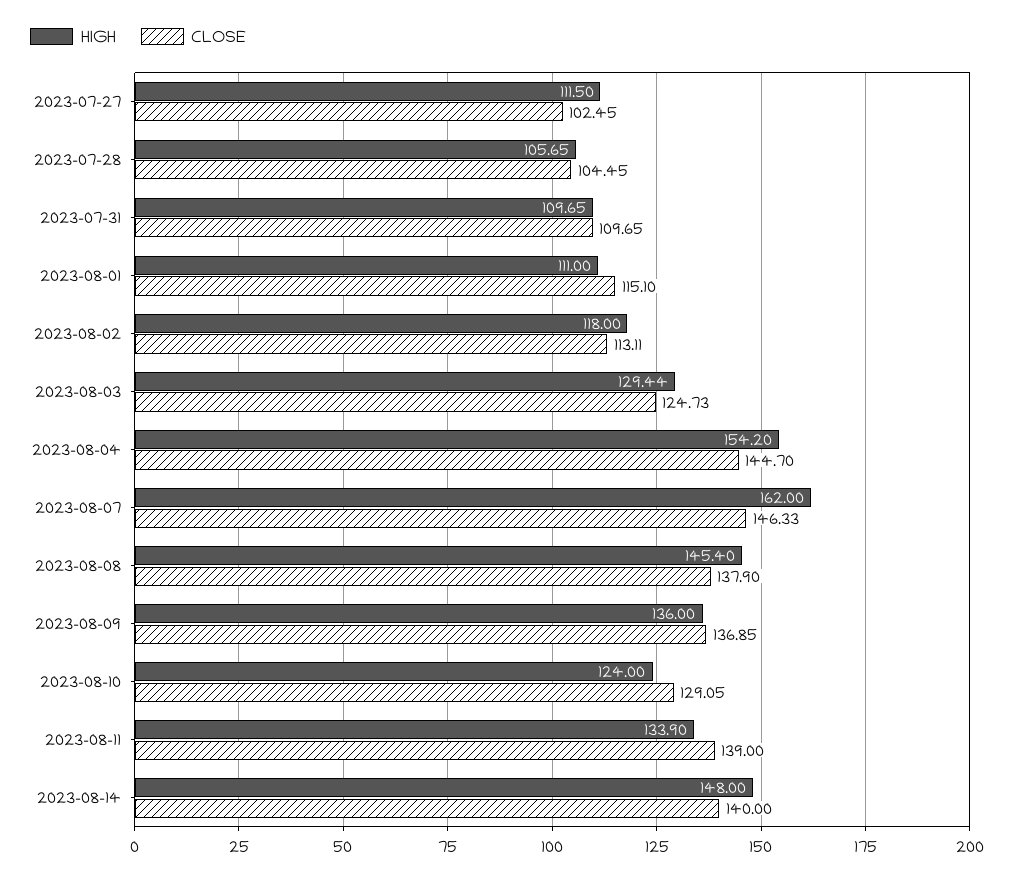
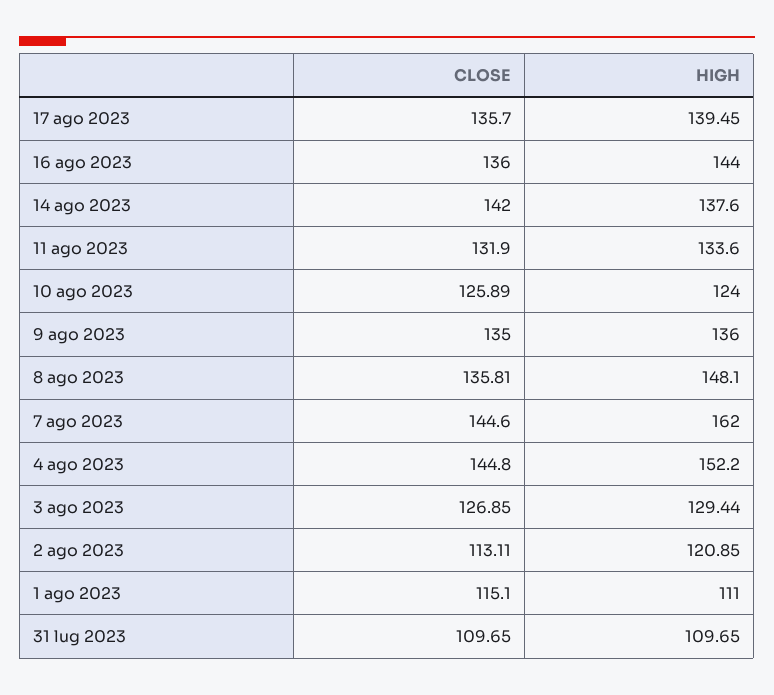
HIGH, 2023-07-27: 111.5 -> none
CLOSE, 2023-07-27: 102.45 -> none
HIGH, 2023-07-28: 105.65 -> none
CLOSE, 2023-07-28: 104.45 -> none
HIGH, 2023-08-02: 118 -> 120.85
CLOSE, 2023-08-03: 124.73 -> 126.85
HIGH, 2023-08-04: 154.2 -> 152.2
CLOSE, 2023-08-04: 144.7 -> 144.8
CLOSE, 2023-08-07: 146.33 -> 144.6
HIGH, 2023-08-08: 145.4 -> 148.1
CLOSE, 2023-08-08: 137.9 -> 135.81
CLOSE, 2023-08-09: 136.85 -> 135
CLOSE, 2023-08-10: 129.05 -> 125.89
HIGH, 2023-08-11: 133.9 -> 133.6
CLOSE, 2023-08-11: 139 -> 131.9
HIGH, 2023-08-14: 148 -> 137.6
CLOSE, 2023-08-14: 140 -> 142
CLOSE, 17 ago 2023: none -> 135.7
HIGH, 17 ago 2023: none -> 139.45
CLOSE, 16 ago 2023: none -> 136
HIGH, 16 ago 2023: none -> 144

